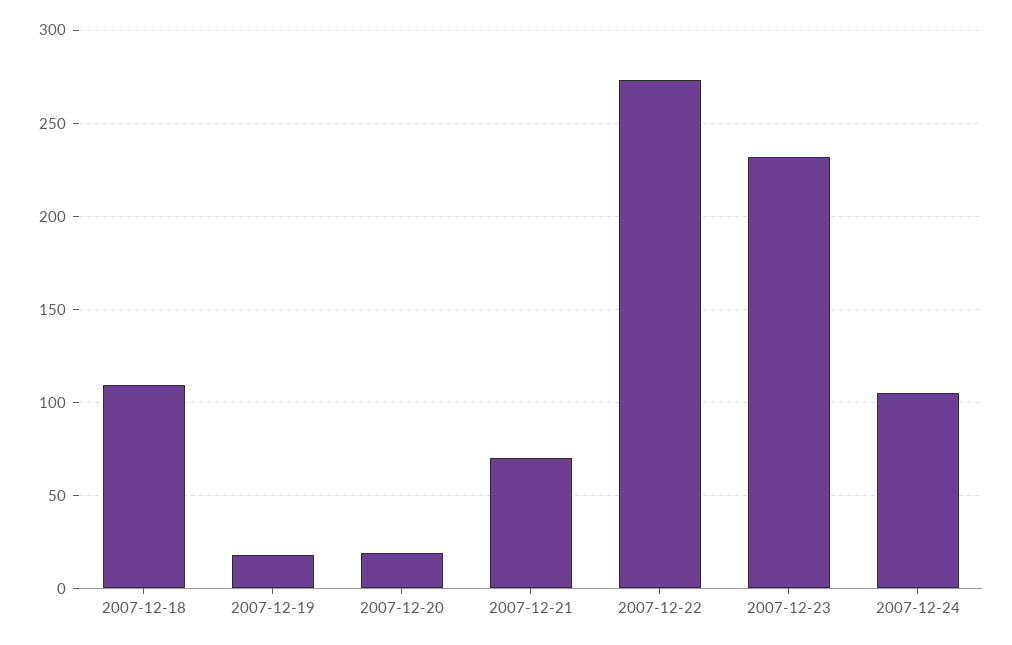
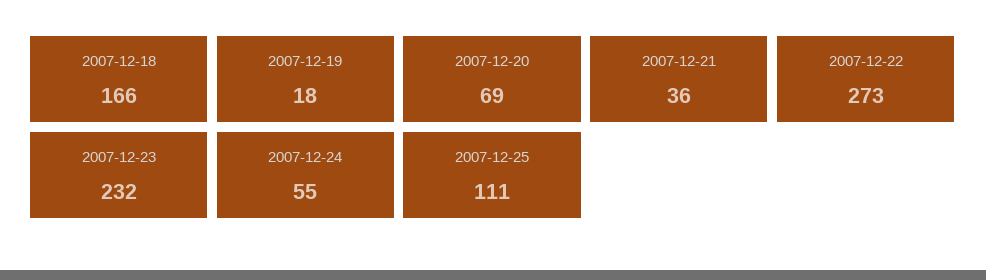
2007-12-18: 110 -> 166
2007-12-20: 20 -> 69
2007-12-21: 70 -> 36
2007-12-24: 105 -> 55
2007-12-25: none -> 111

